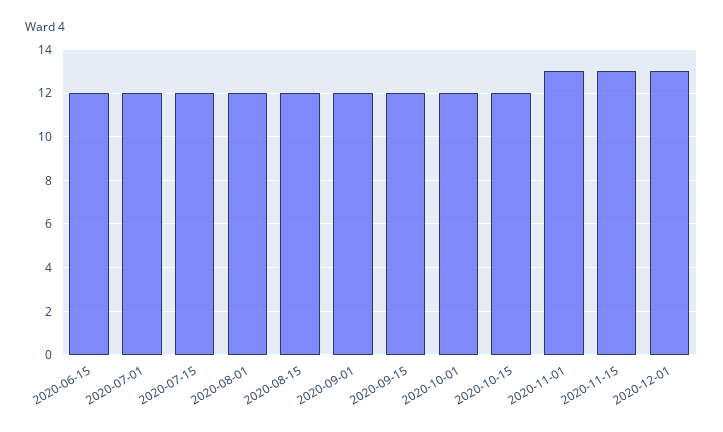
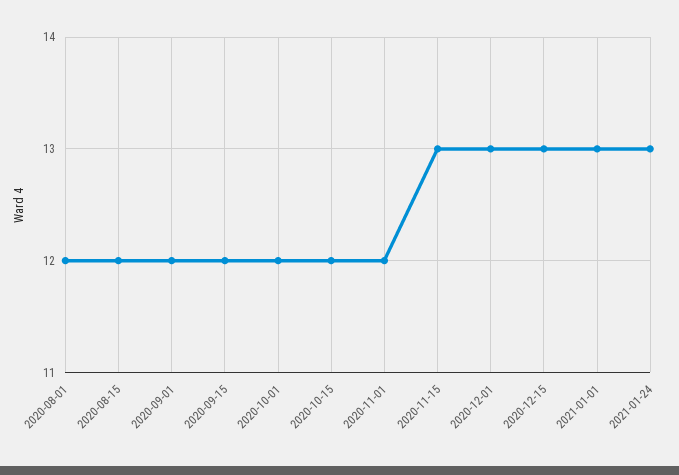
2020-06-15: 12 -> none
2020-07-01: 12 -> none
2020-07-15: 12 -> none
2020-11-01: 13 -> 12
2020-12-15: none -> 13
2021-01-01: none -> 13
2021-01-24: none -> 13

